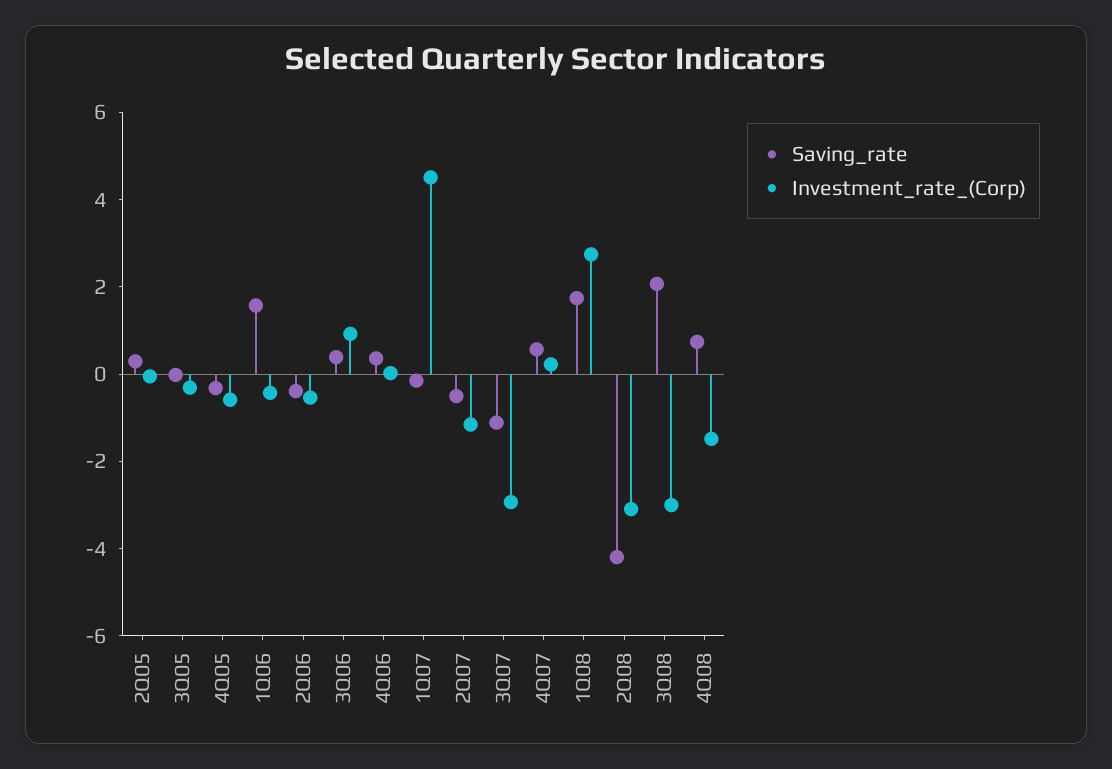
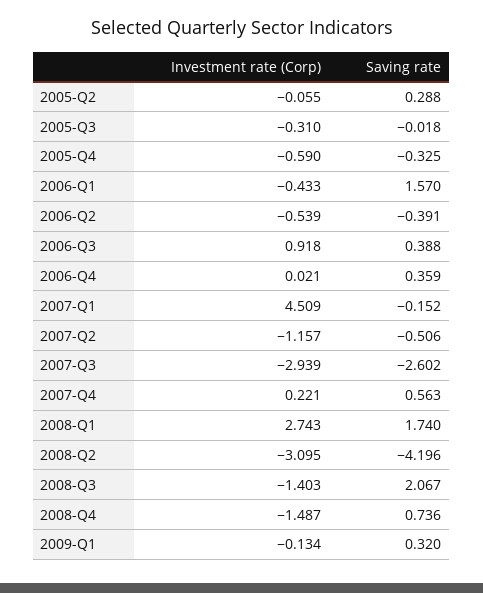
Saving_rate, 3Q07: -1 -> -2.602
Investment_rate_(Corp), 3Q08: -3 -> -1.403
Investment_rate_(Corp), 2009-Q1: none -> -0.134
Saving_rate, 2009-Q1: none -> 0.32

